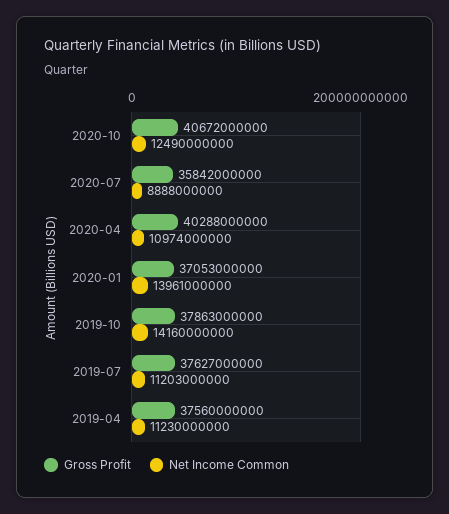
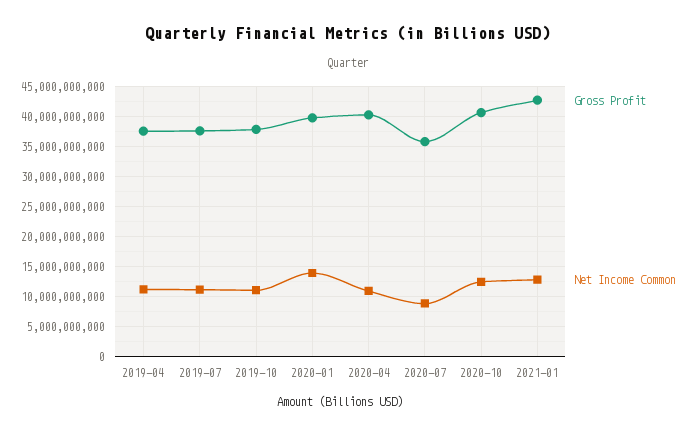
Gross Profit, 2020-01: 37053000000 -> 40000000000
Net Income Common, 2019-10: 14160000000 -> 11000000000
Gross Profit, 2021-01: none -> 43000000000
Net Income Common, 2021-01: none -> 13000000000

